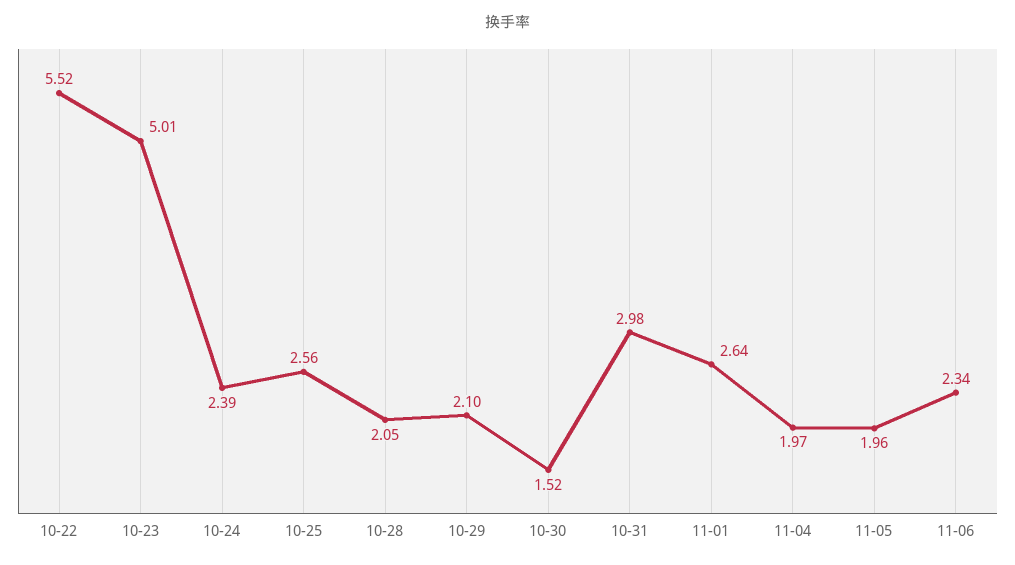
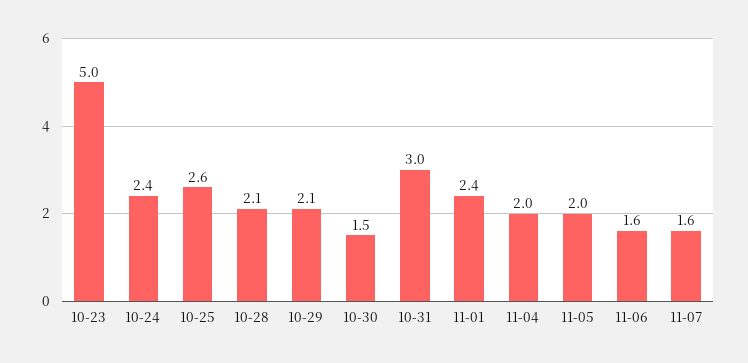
10-22: 5.52 -> none
11-01: 2.64 -> 2.4
11-06: 2.34 -> 1.6
11-07: none -> 1.6

